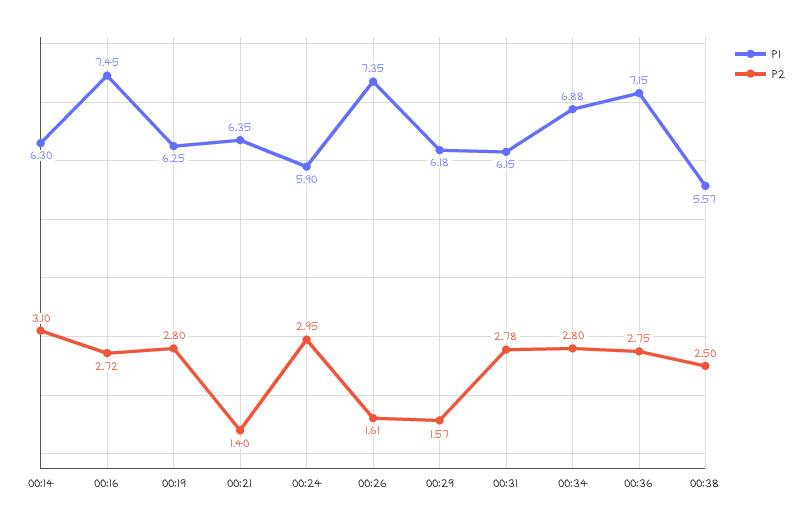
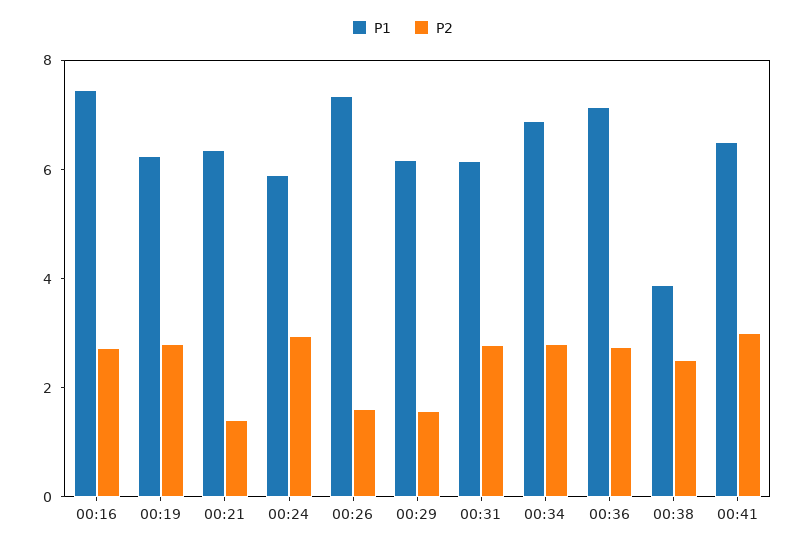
P1, 00:14: 6.3 -> none
P2, 00:14: 3.1 -> none
P1, 00:38: 5.57 -> 4
P1, 00:41: none -> 6.5
P2, 00:41: none -> 3

